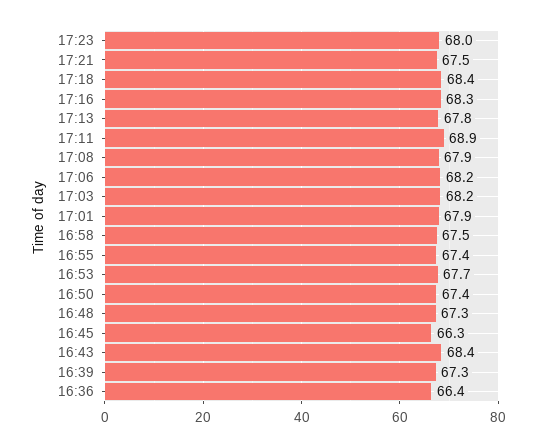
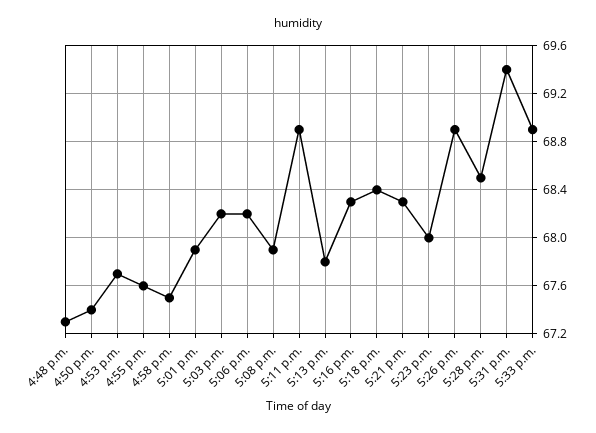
17:21: 67.5 -> 68.3
16:55: 67.4 -> 67.6
16:45: 66.3 -> none
16:43: 68.4 -> none
16:39: 67.3 -> none
16:36: 66.4 -> none
5:26 p.m.: none -> 68.9
5:28 p.m.: none -> 68.5
5:31 p.m.: none -> 69.4
5:33 p.m.: none -> 68.9

